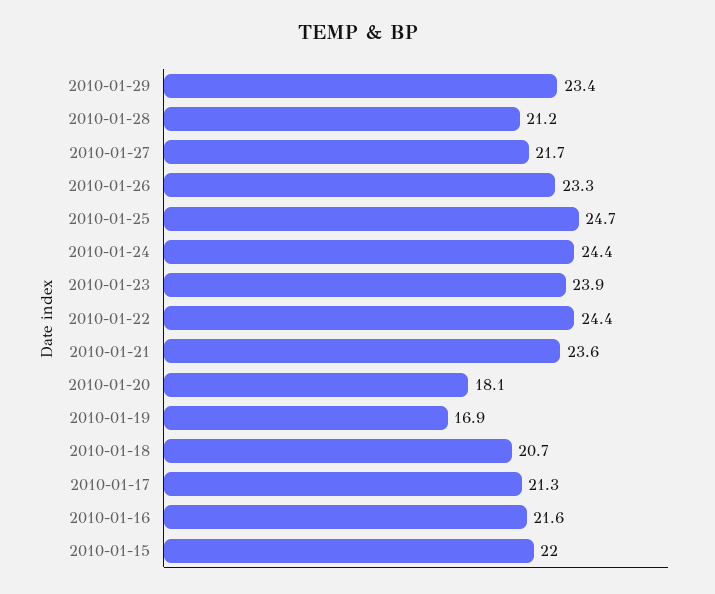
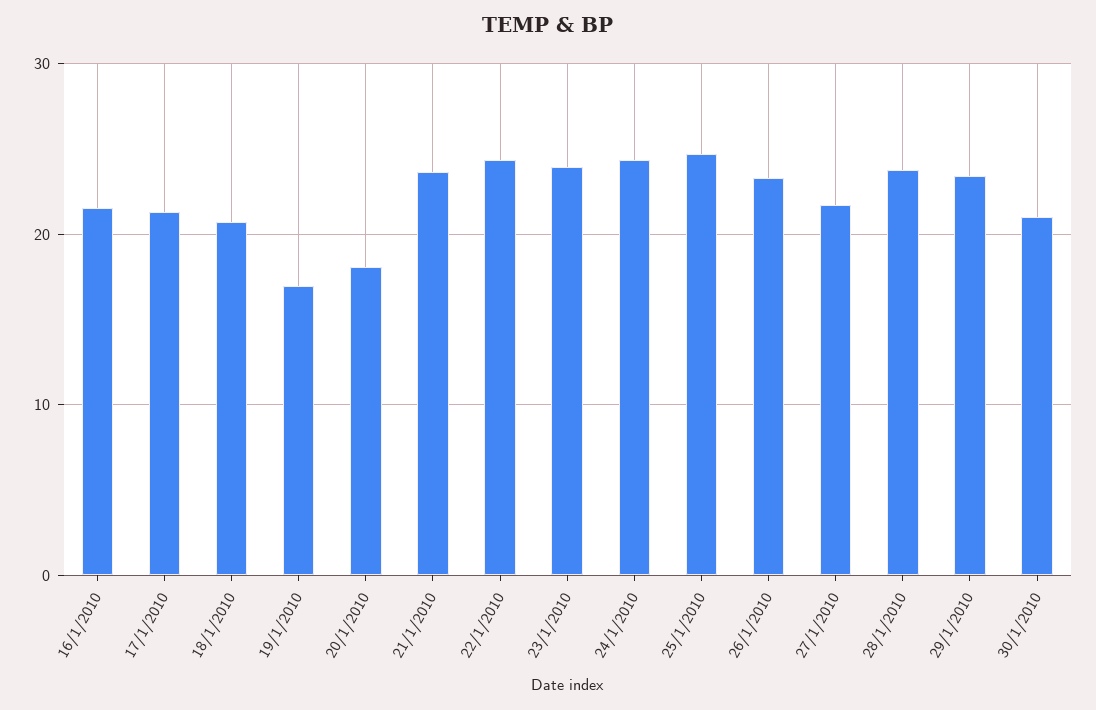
2010-01-28: 21.2 -> 24
2010-01-15: 22 -> none
30/1/2010: none -> 21

